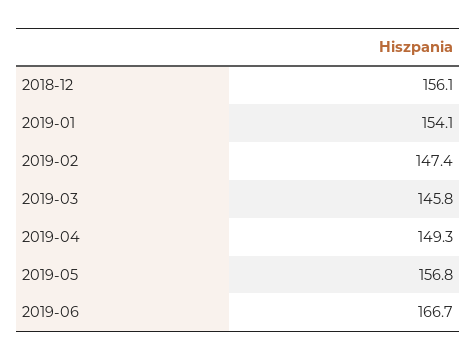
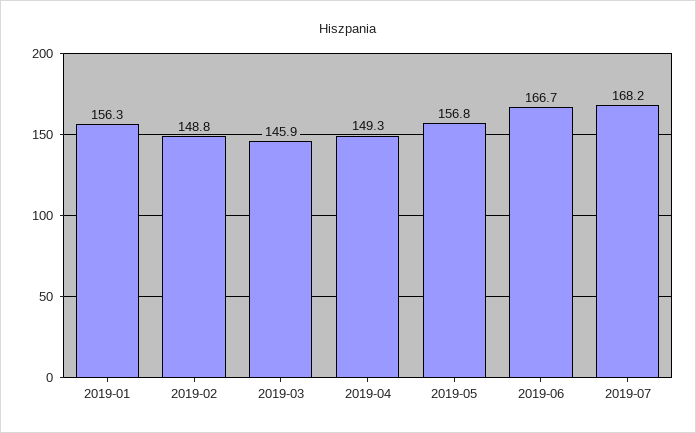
2018-12: 156.1 -> none
2019-01: 154.1 -> 156.3
2019-02: 147.4 -> 148.8
2019-03: 145.8 -> 145.9
2019-07: none -> 168.2

